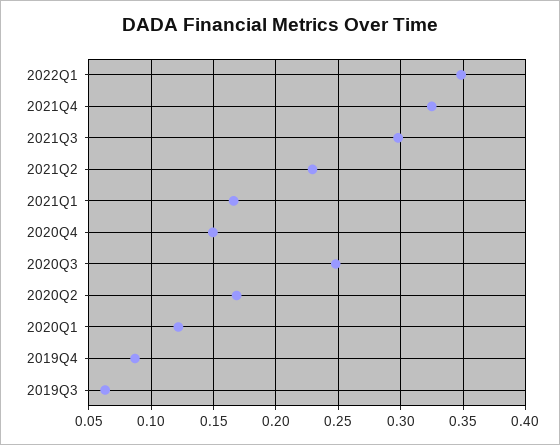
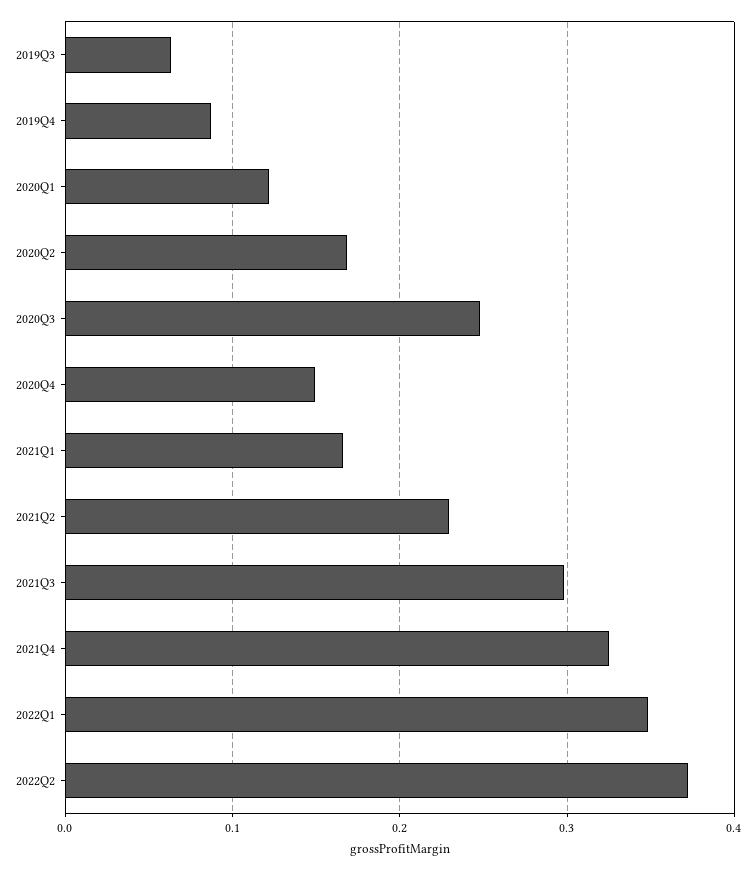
2022Q2: none -> 0.37

